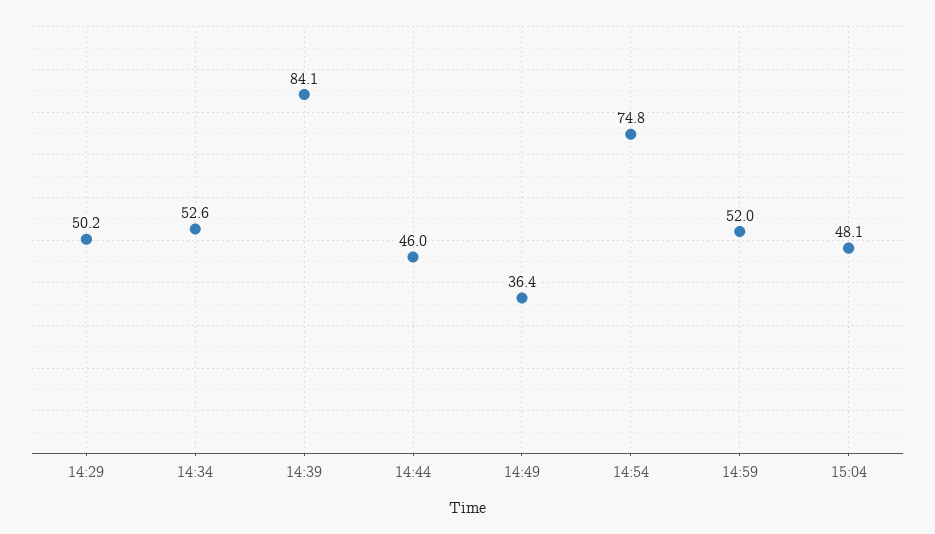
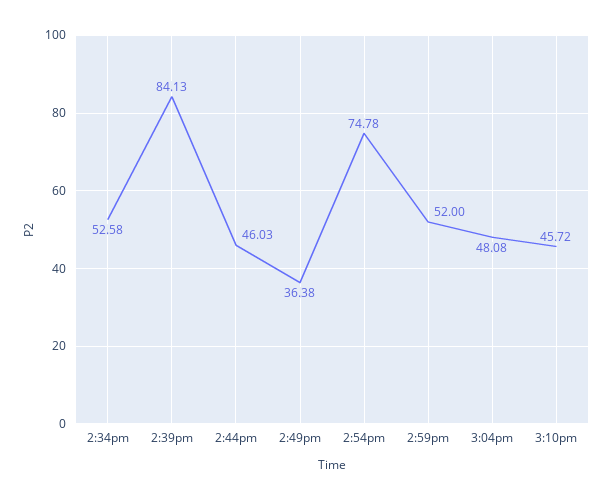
14:29: 50.2 -> none
3:10pm: none -> 45.72

